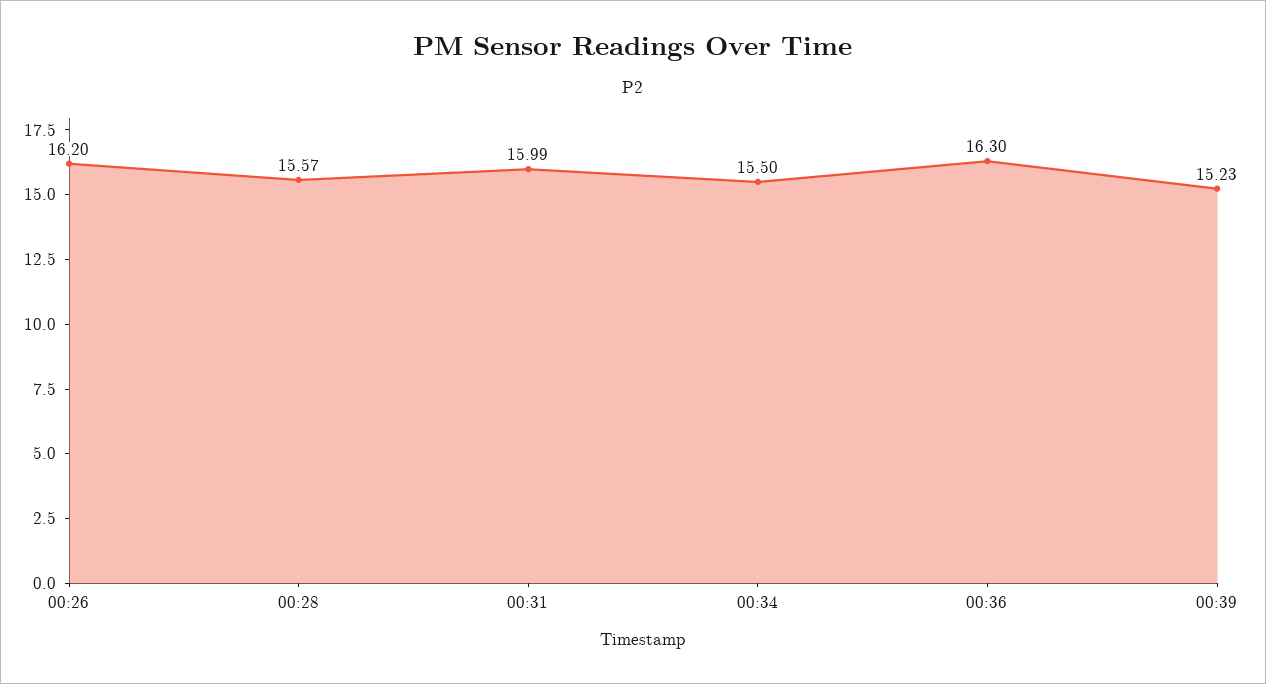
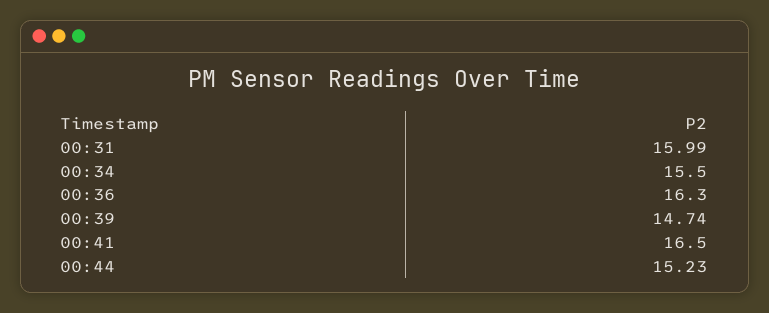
00:26: 16.2 -> none
00:28: 15.57 -> none
00:39: 15.23 -> 14.74
00:41: none -> 16.5
00:44: none -> 15.23

